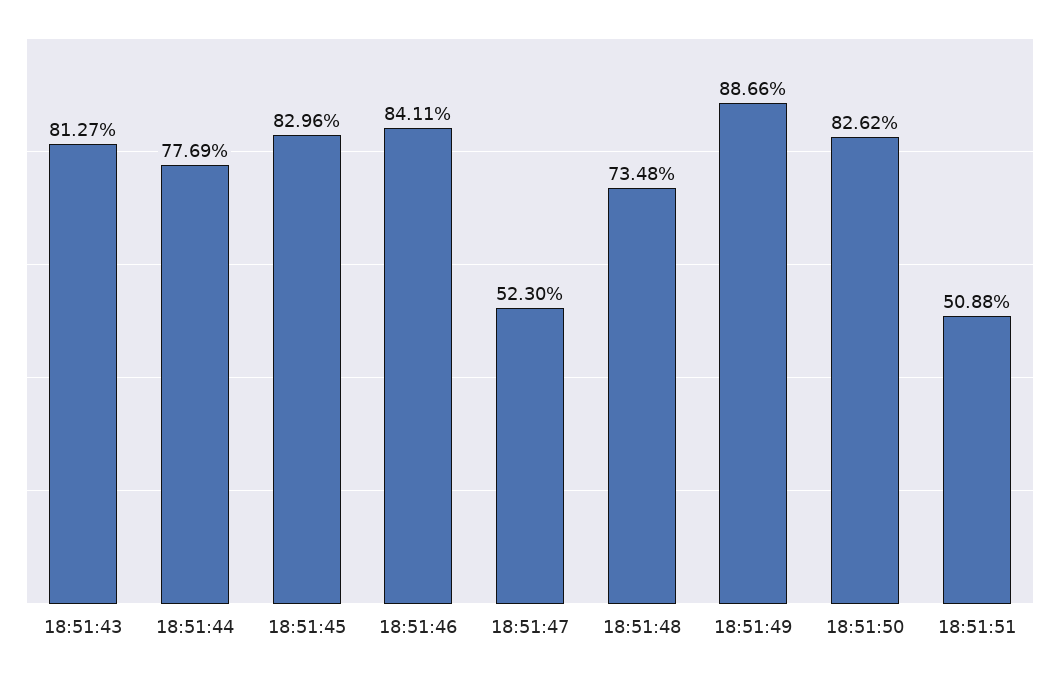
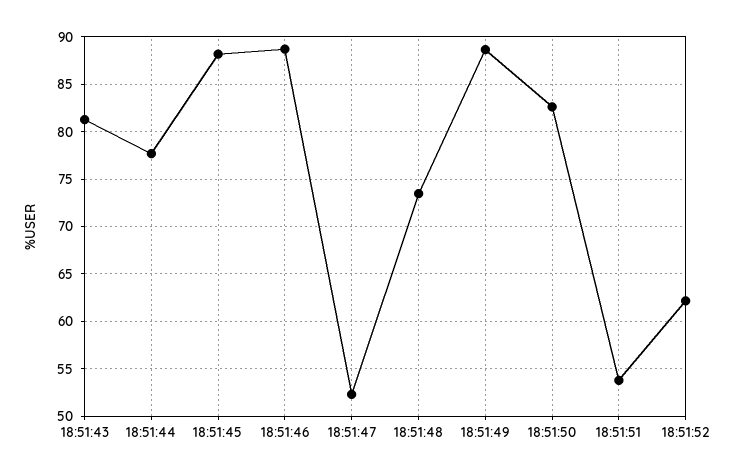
18:51:45: 82.96 -> 88
18:51:46: 84.11 -> 89
18:51:51: 50.88 -> 54
18:51:52: none -> 62

